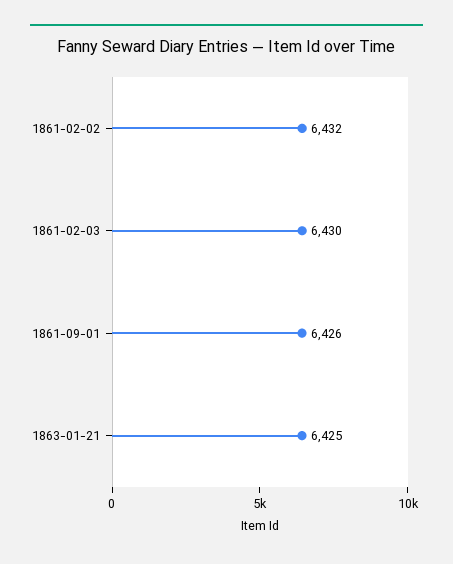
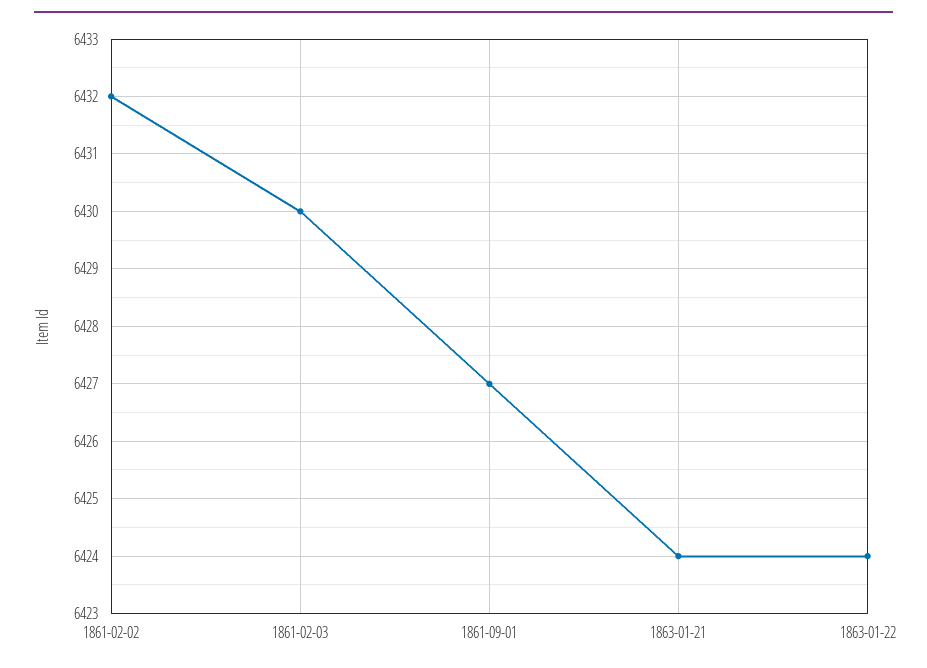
1861-09-01: 6426 -> 6427
1863-01-21: 6425 -> 6424
1863-01-22: none -> 6424

